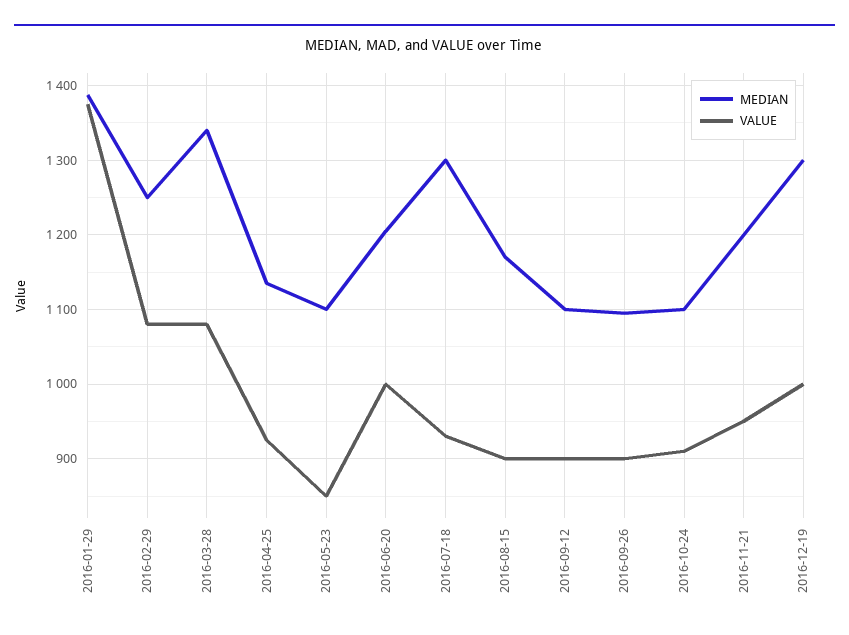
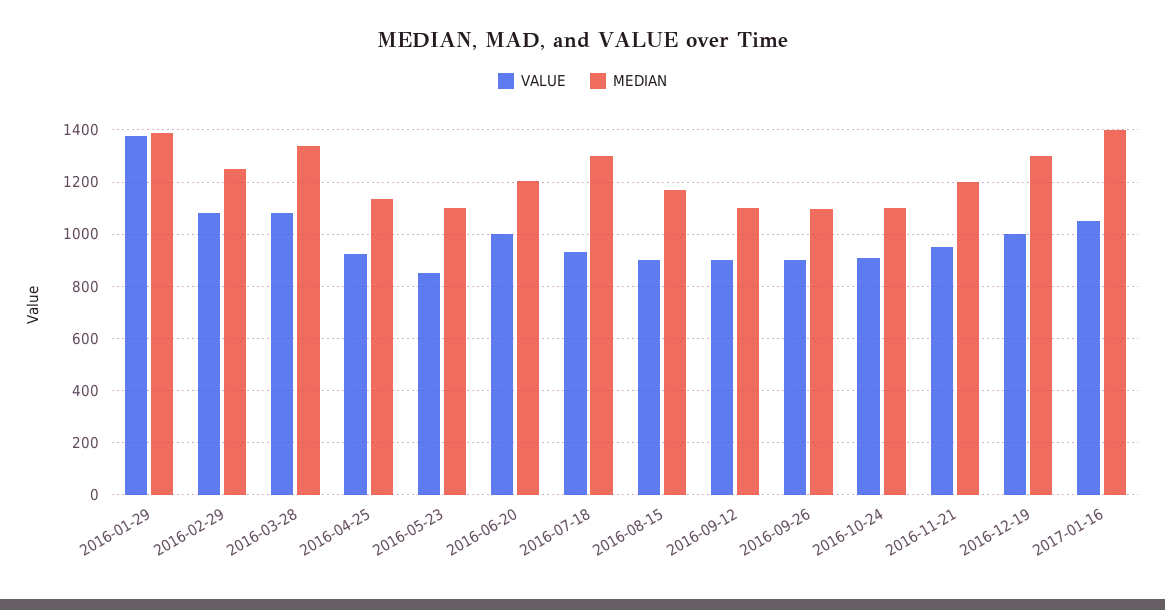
VALUE, 2017-01-16: none -> 1050
MEDIAN, 2017-01-16: none -> 1400

